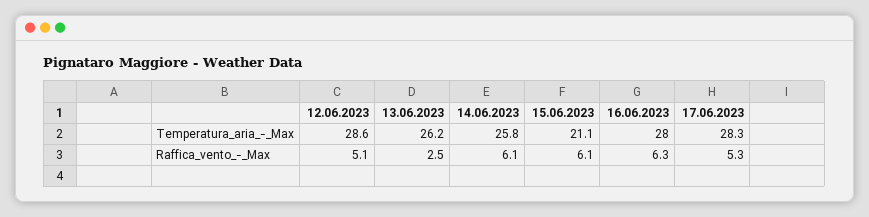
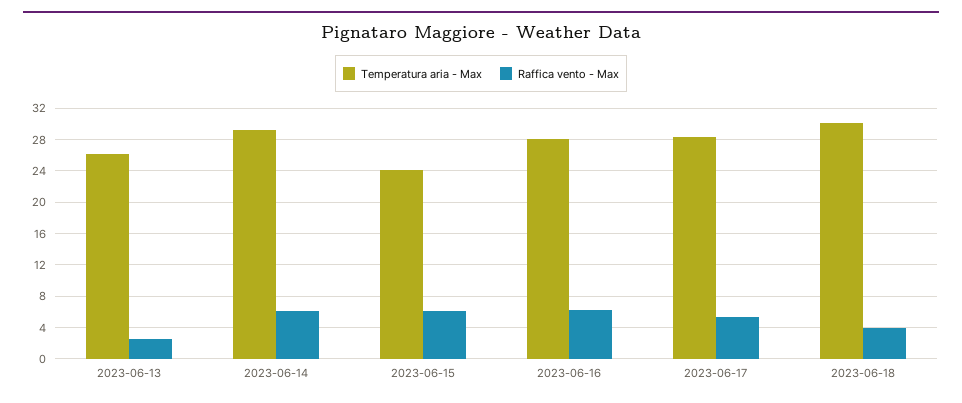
Temperatura_aria_-_Max, 12.06.2023: 28.6 -> none
Temperatura_aria_-_Max, 14.06.2023: 25.8 -> 29
Temperatura_aria_-_Max, 15.06.2023: 21.1 -> 24
Raffica_vento_-_Max, 12.06.2023: 5.1 -> none
Temperatura_aria_-_Max, 2023-06-18: none -> 30
Raffica_vento_-_Max, 2023-06-18: none -> 4

